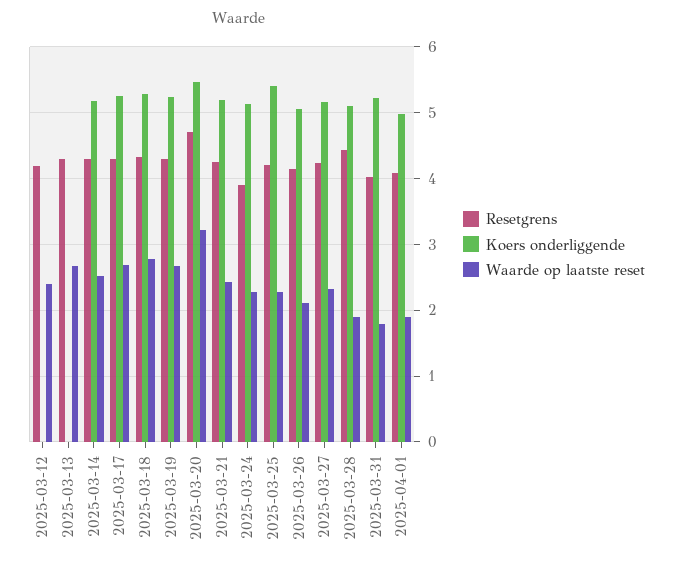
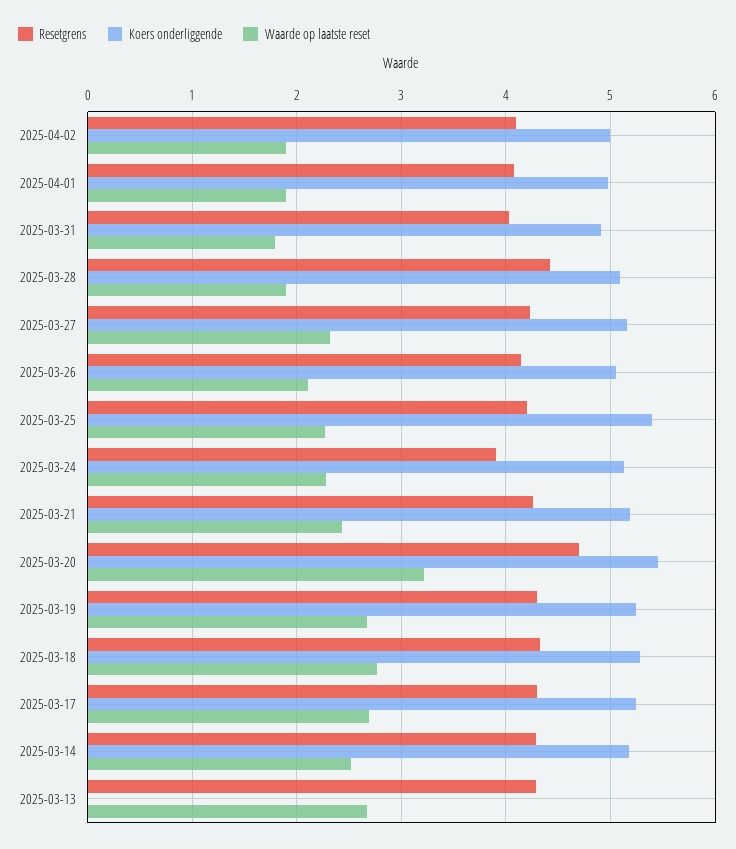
Resetgrens, 2025-03-12: 4.2 -> none
Koers onderliggende, 2025-03-12: 0 -> none
Waarde op laatste reset, 2025-03-12: 2.4 -> none
Koers onderliggende, 2025-03-31: 5.2 -> 4.9
Resetgrens, 2025-04-02: none -> 4.1
Koers onderliggende, 2025-04-02: none -> 5
Waarde op laatste reset, 2025-04-02: none -> 1.9

